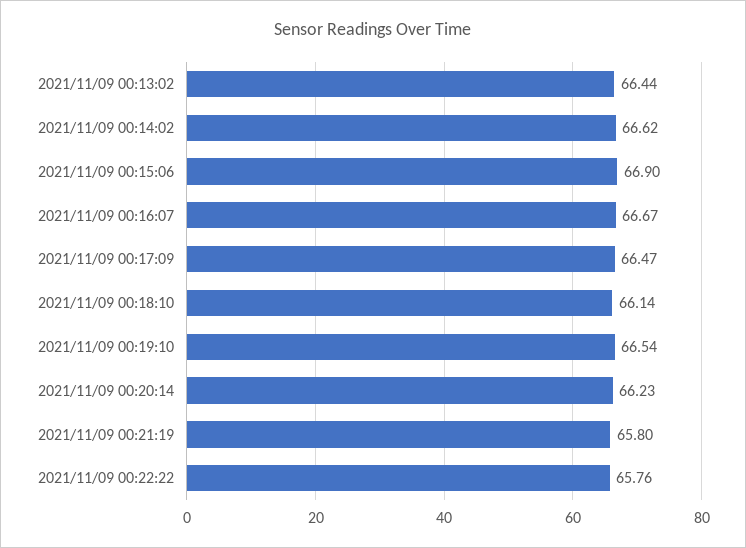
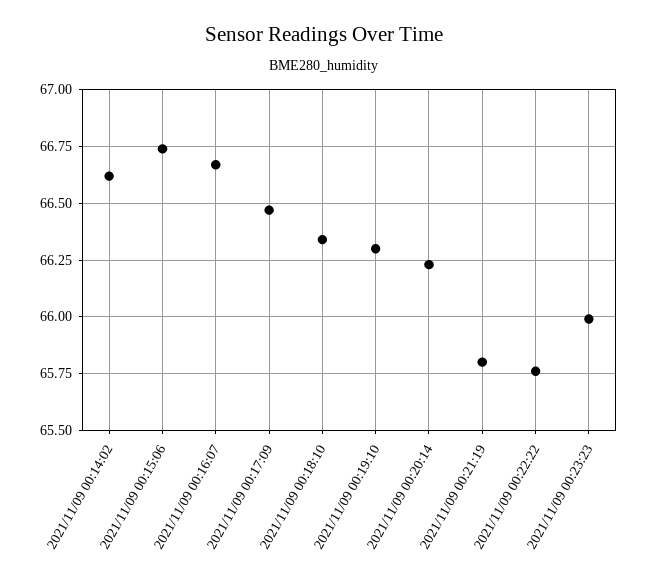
2021/11/09 00:13:02: 66.44 -> none
2021/11/09 00:15:06: 66.9 -> 66.75
2021/11/09 00:18:10: 66.14 -> 66.35
2021/11/09 00:19:10: 66.54 -> 66.3
2021/11/09 00:23:23: none -> 66

